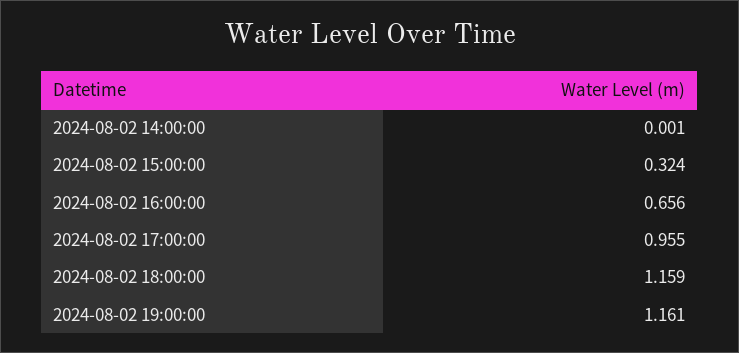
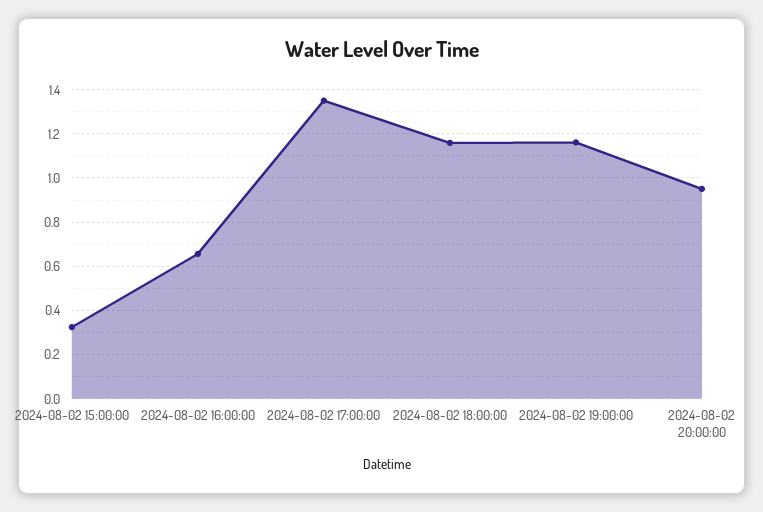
2024-08-02 14:00:00: 0.001 -> none
2024-08-02 17:00:00: 0.955 -> 1.35
2024-08-02 20:00:00: none -> 0.95

